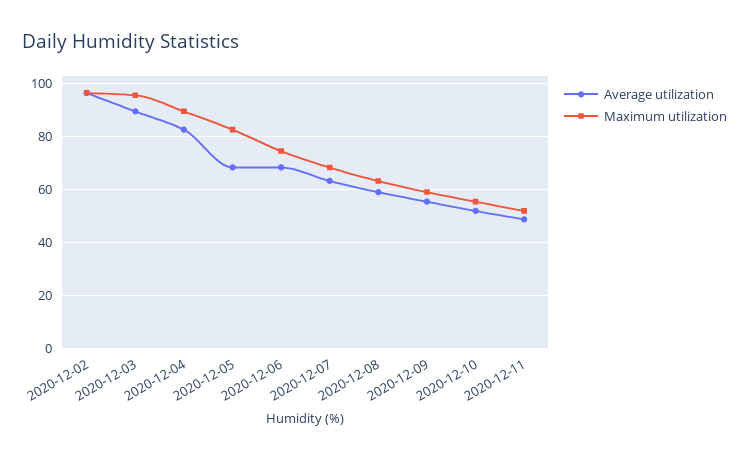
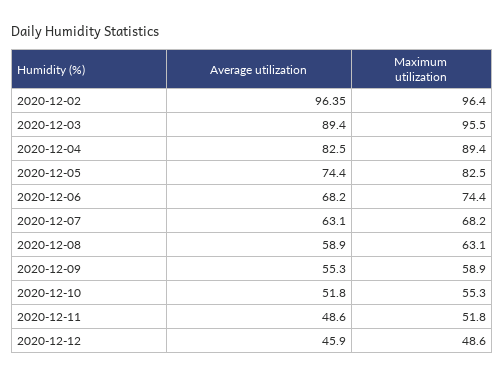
Average utilization, 2020-12-05: 67.5 -> 74.4
Average utilization, 2020-12-12: none -> 45.9
Maximum utilization, 2020-12-12: none -> 48.6

